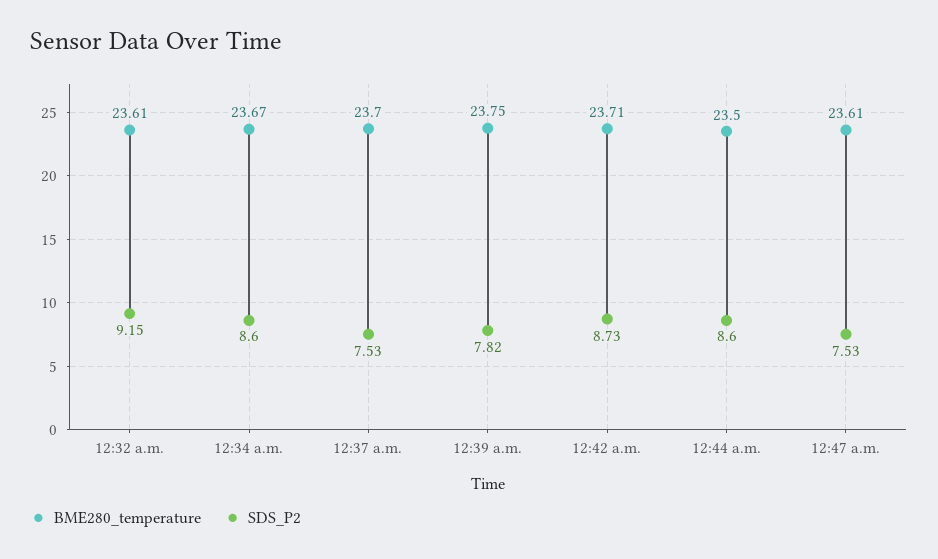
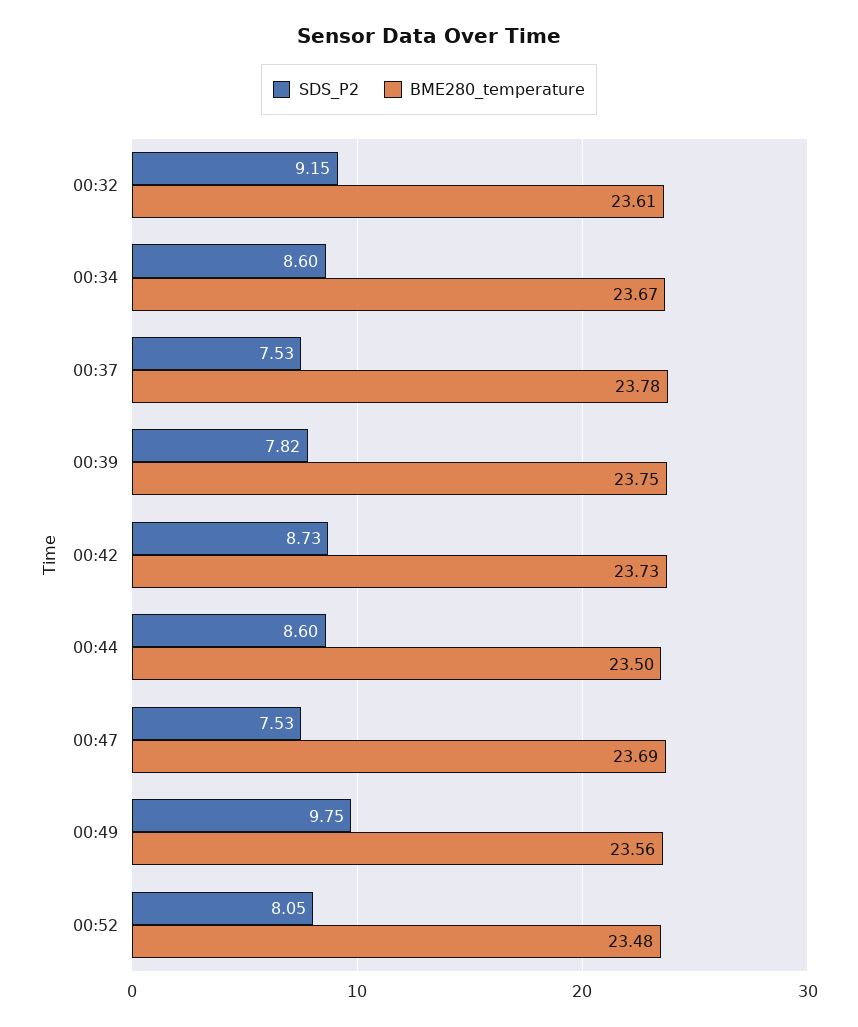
BME280_temperature, 12:37 a.m.: 23.7 -> 23.78
BME280_temperature, 12:42 a.m.: 23.71 -> 23.73
BME280_temperature, 12:47 a.m.: 23.61 -> 23.69
SDS_P2, 00:49: none -> 9.75
BME280_temperature, 00:49: none -> 23.56
SDS_P2, 00:52: none -> 8.05
BME280_temperature, 00:52: none -> 23.48

